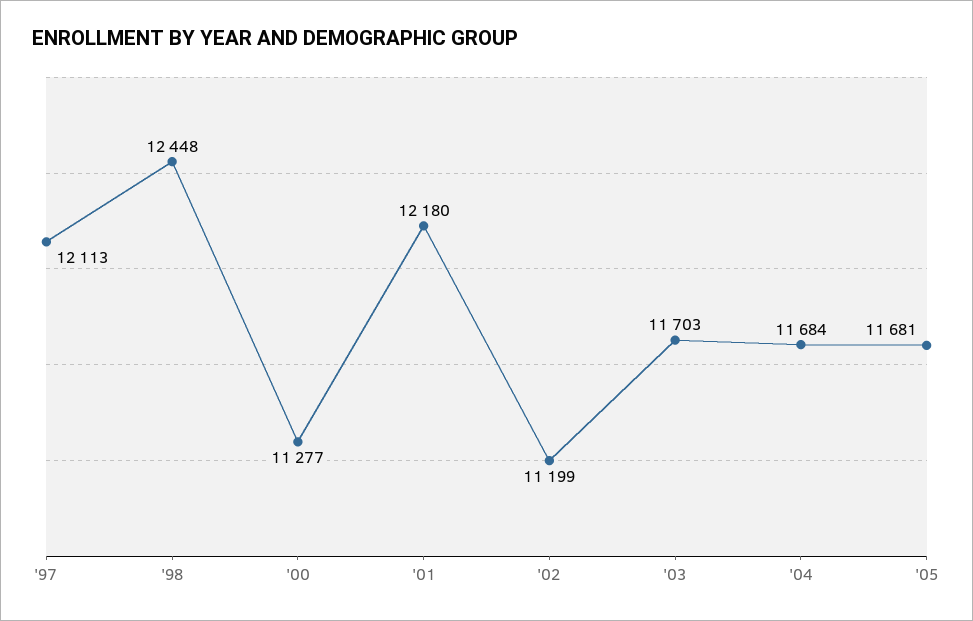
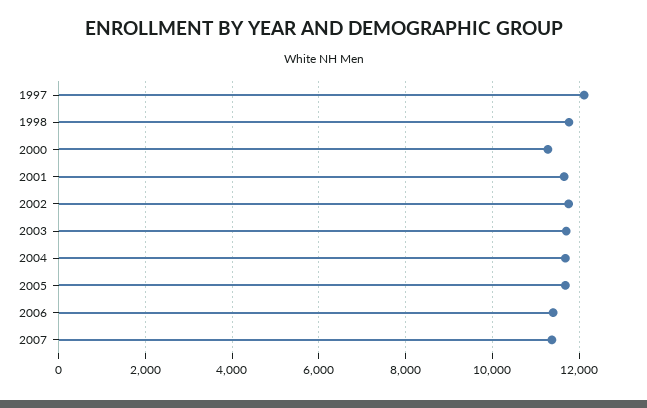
'98: 12448 -> 11800
'01: 12180 -> 11600
'02: 11199 -> 11800
2006: none -> 11400
2007: none -> 11400

